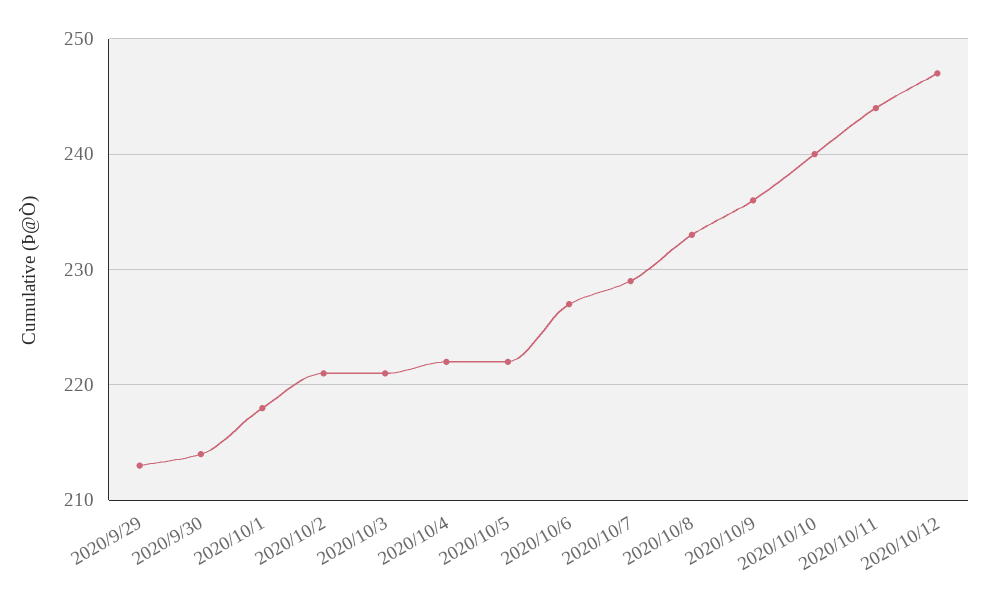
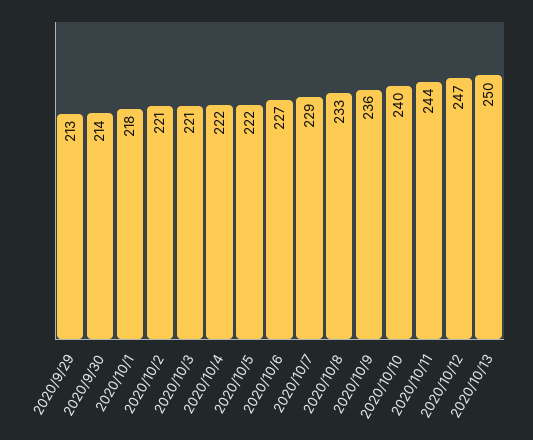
2020/10/13: none -> 250

